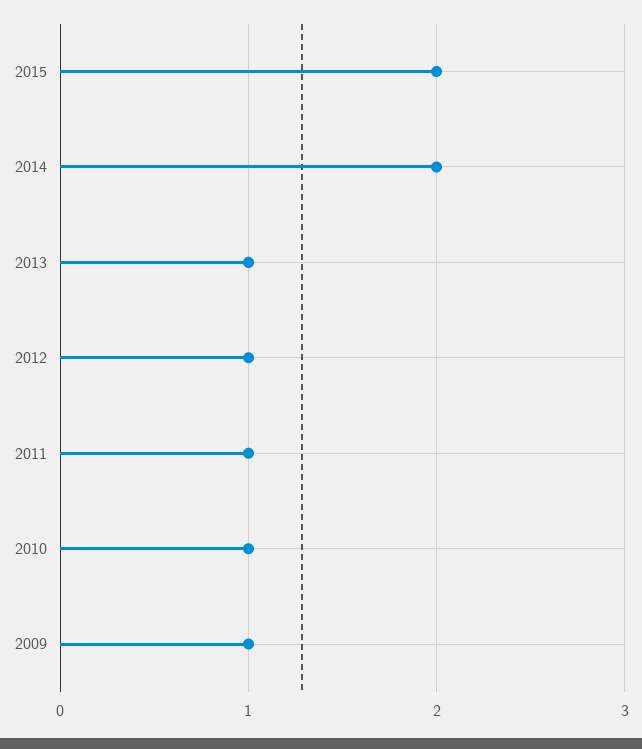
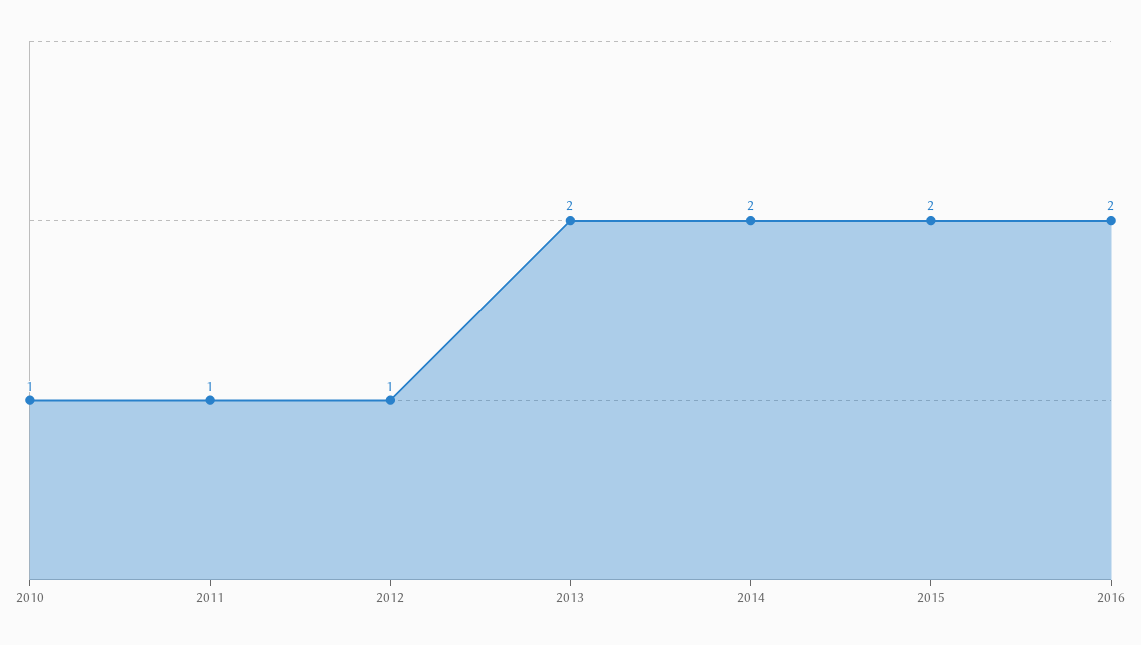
2013: 1 -> 2
2009: 1 -> none
2016: none -> 2

